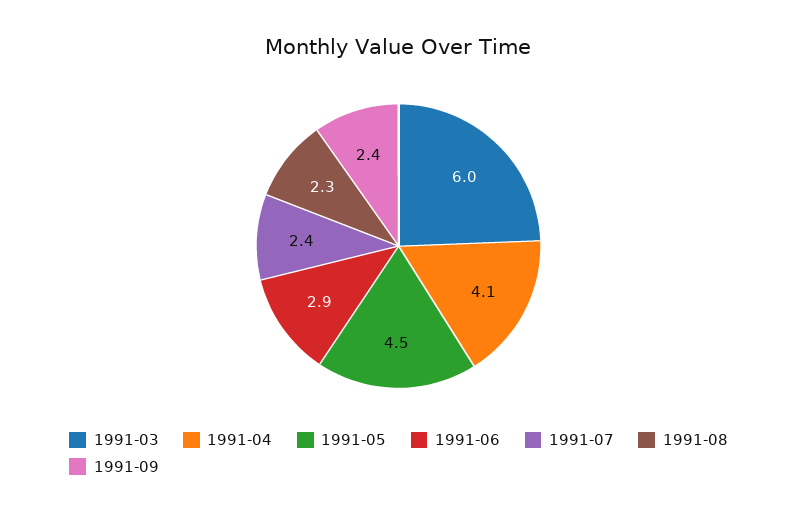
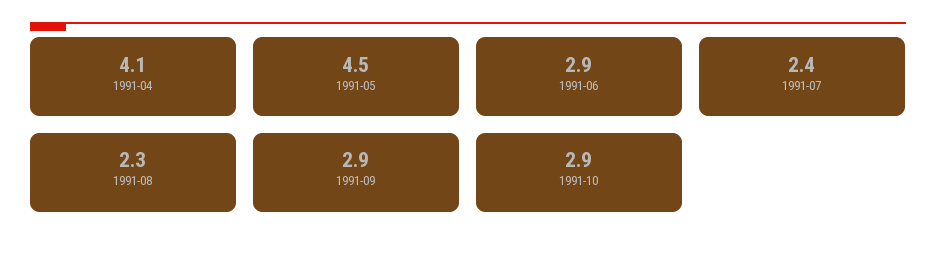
1991-03: 6 -> none
1991-09: 2.4 -> 2.9
1991-10: none -> 2.9

